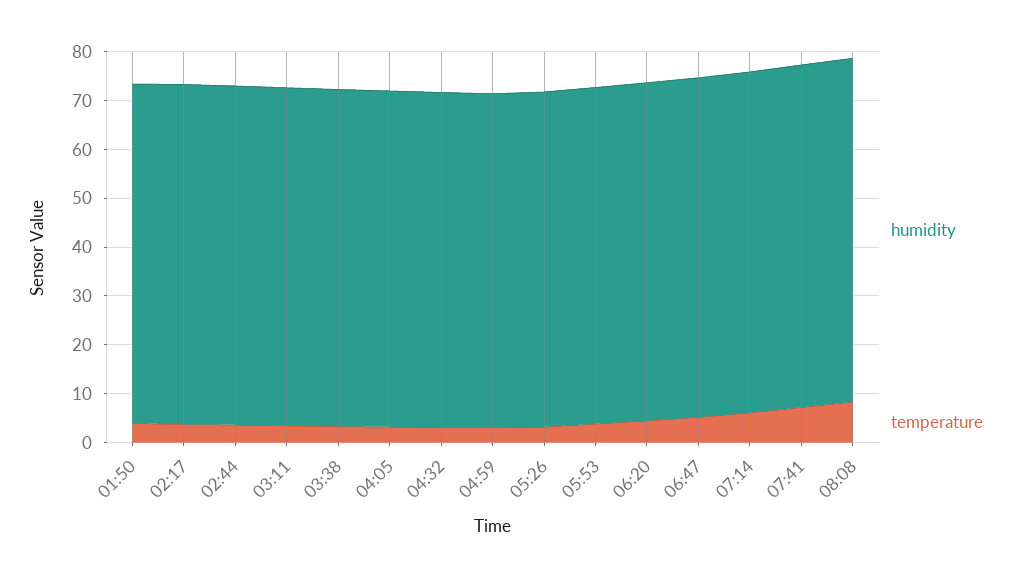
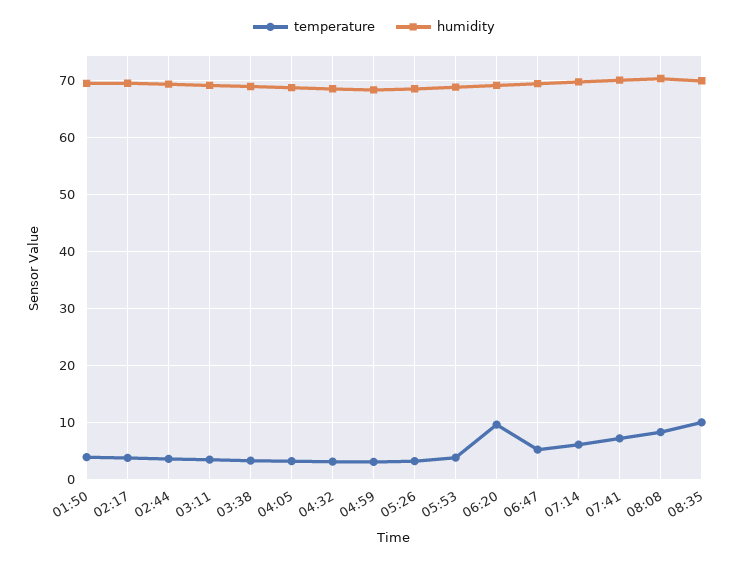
temperature, 06:20: 4 -> 10
temperature, 08:35: none -> 10
humidity, 08:35: none -> 70

